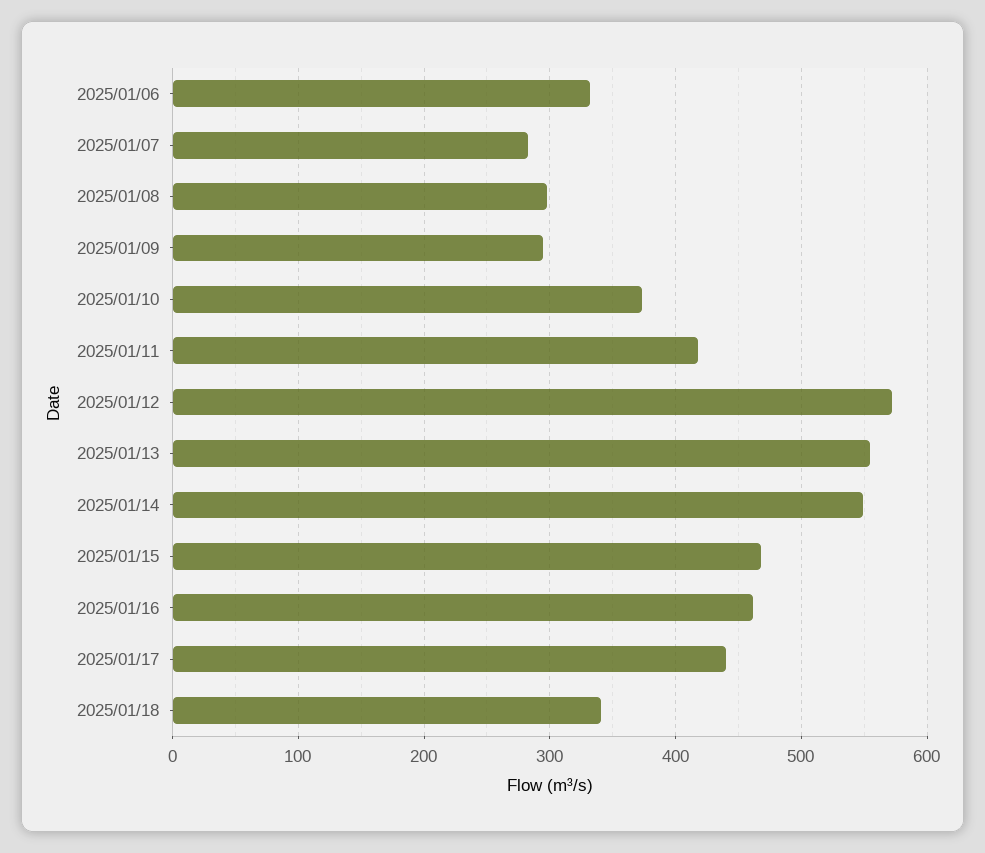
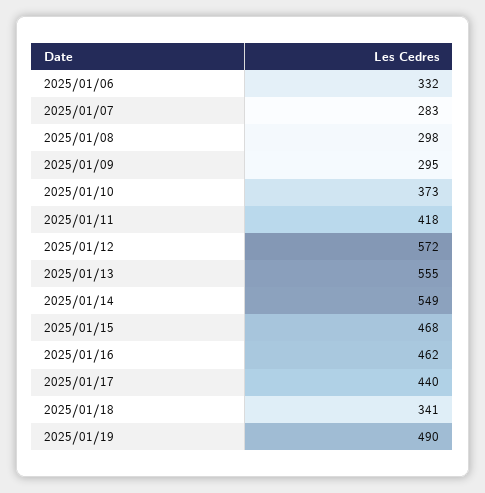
2025/01/19: none -> 490

